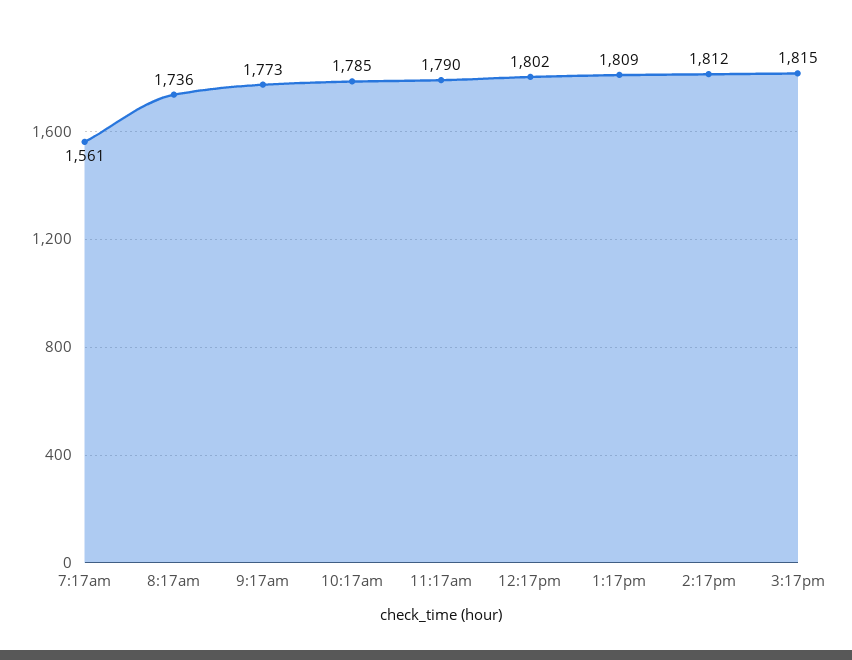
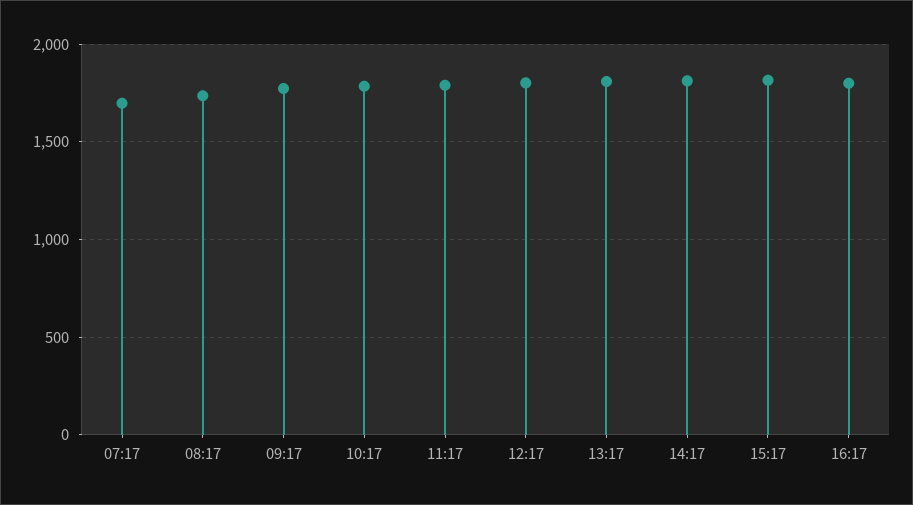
7:17am: 1561 -> 1700
16:17: none -> 1800

